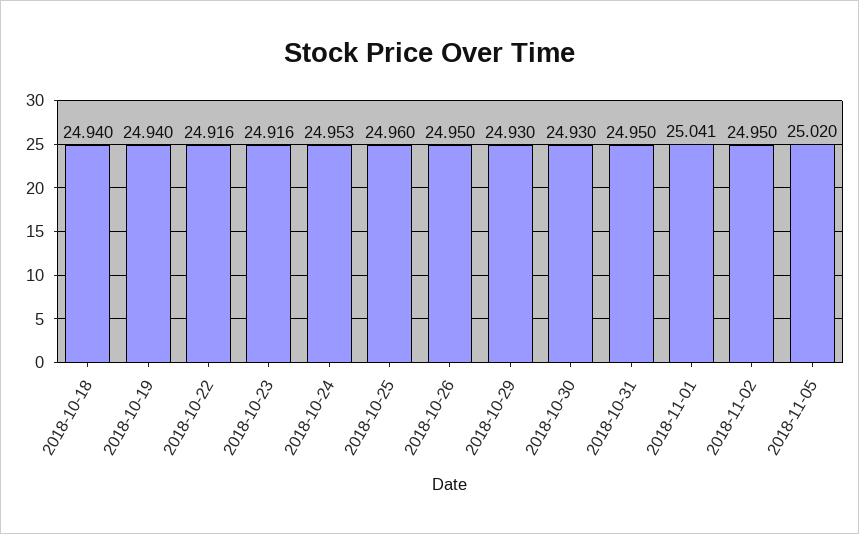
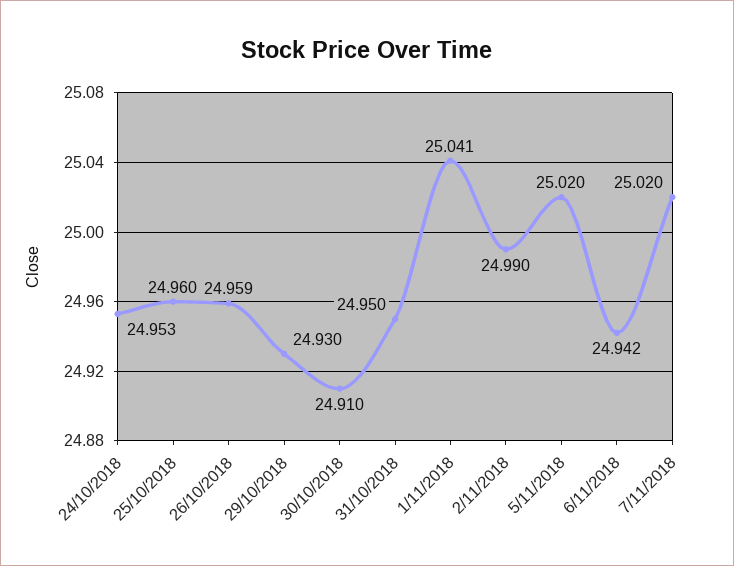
2018-10-18: 24.94 -> none
2018-10-19: 24.94 -> none
2018-10-22: 24.916 -> none
2018-10-23: 24.916 -> none
2018-10-26: 24.95 -> 24.959
2018-10-30: 24.93 -> 24.91
2018-11-02: 24.95 -> 24.99
6/11/2018: none -> 24.942
7/11/2018: none -> 25.02

